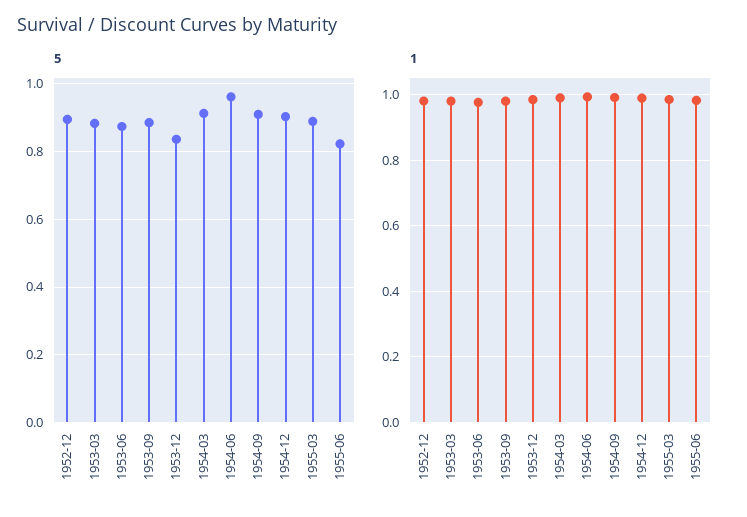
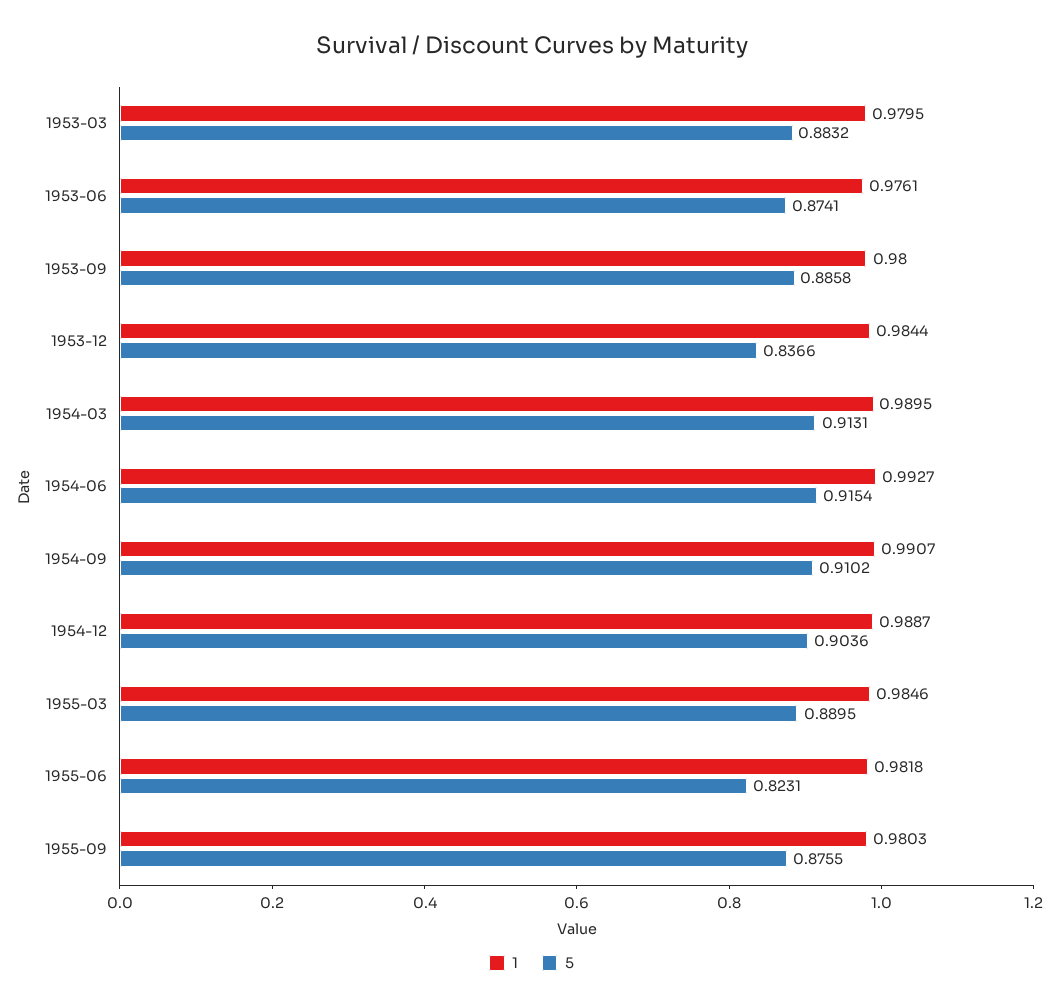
5, 1952-12: 0.9 -> none
5, 1954-06: 0.96 -> 0.9154
1, 1952-12: 0.98 -> none
1, 1955-09: none -> 0.9803
5, 1955-09: none -> 0.8755

